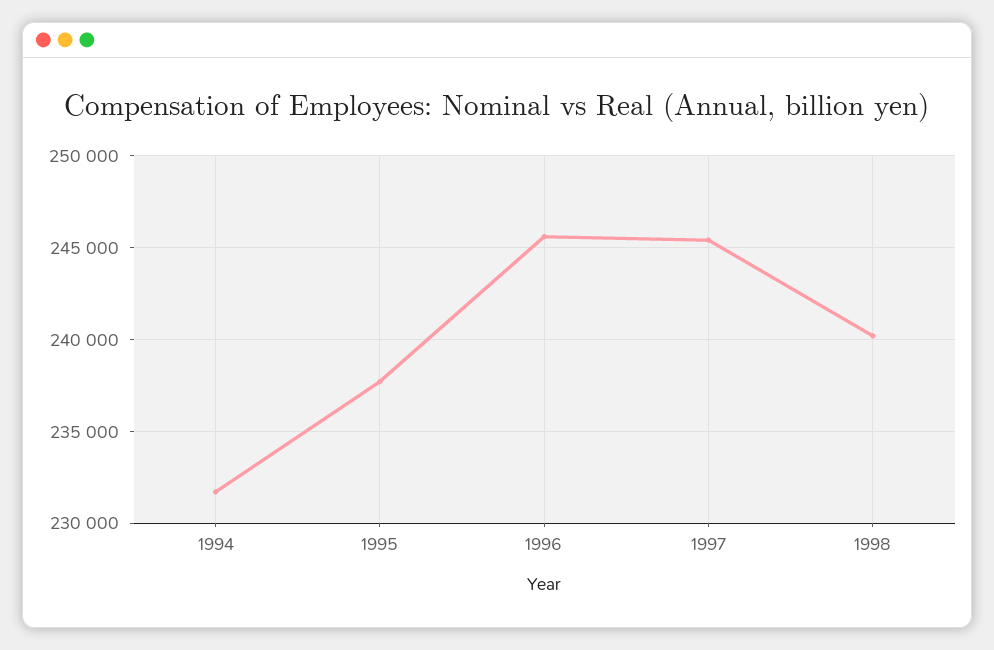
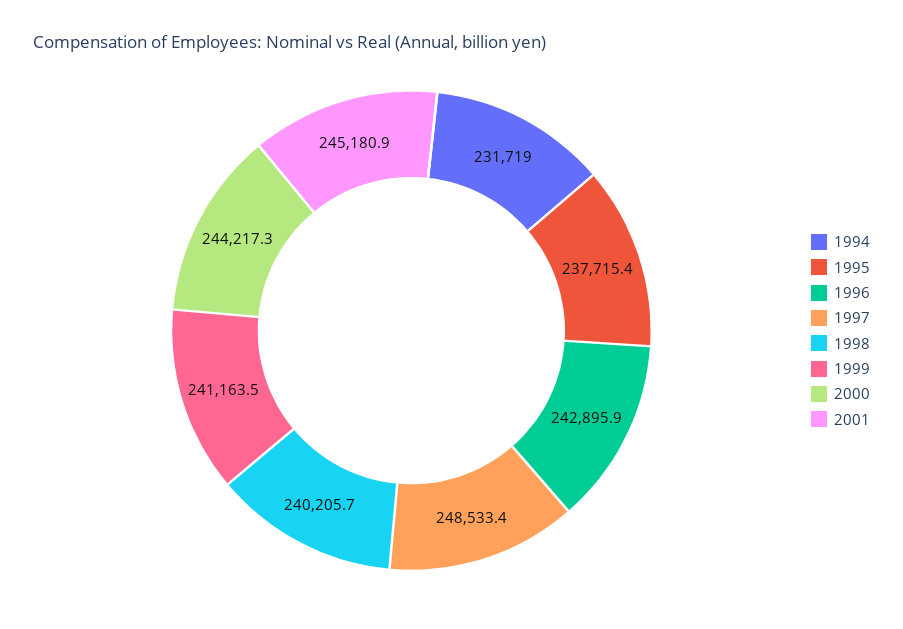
1996: 245500 -> 242895.9
1997: 245500 -> 248533.4
1999: none -> 241163.5
2000: none -> 244217.3
2001: none -> 245180.9

